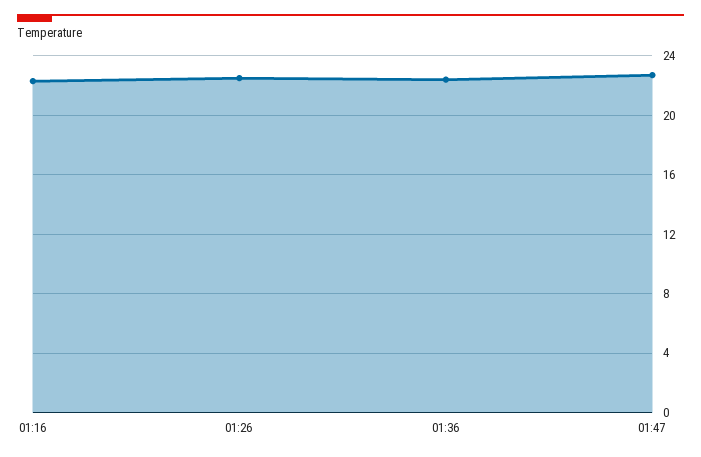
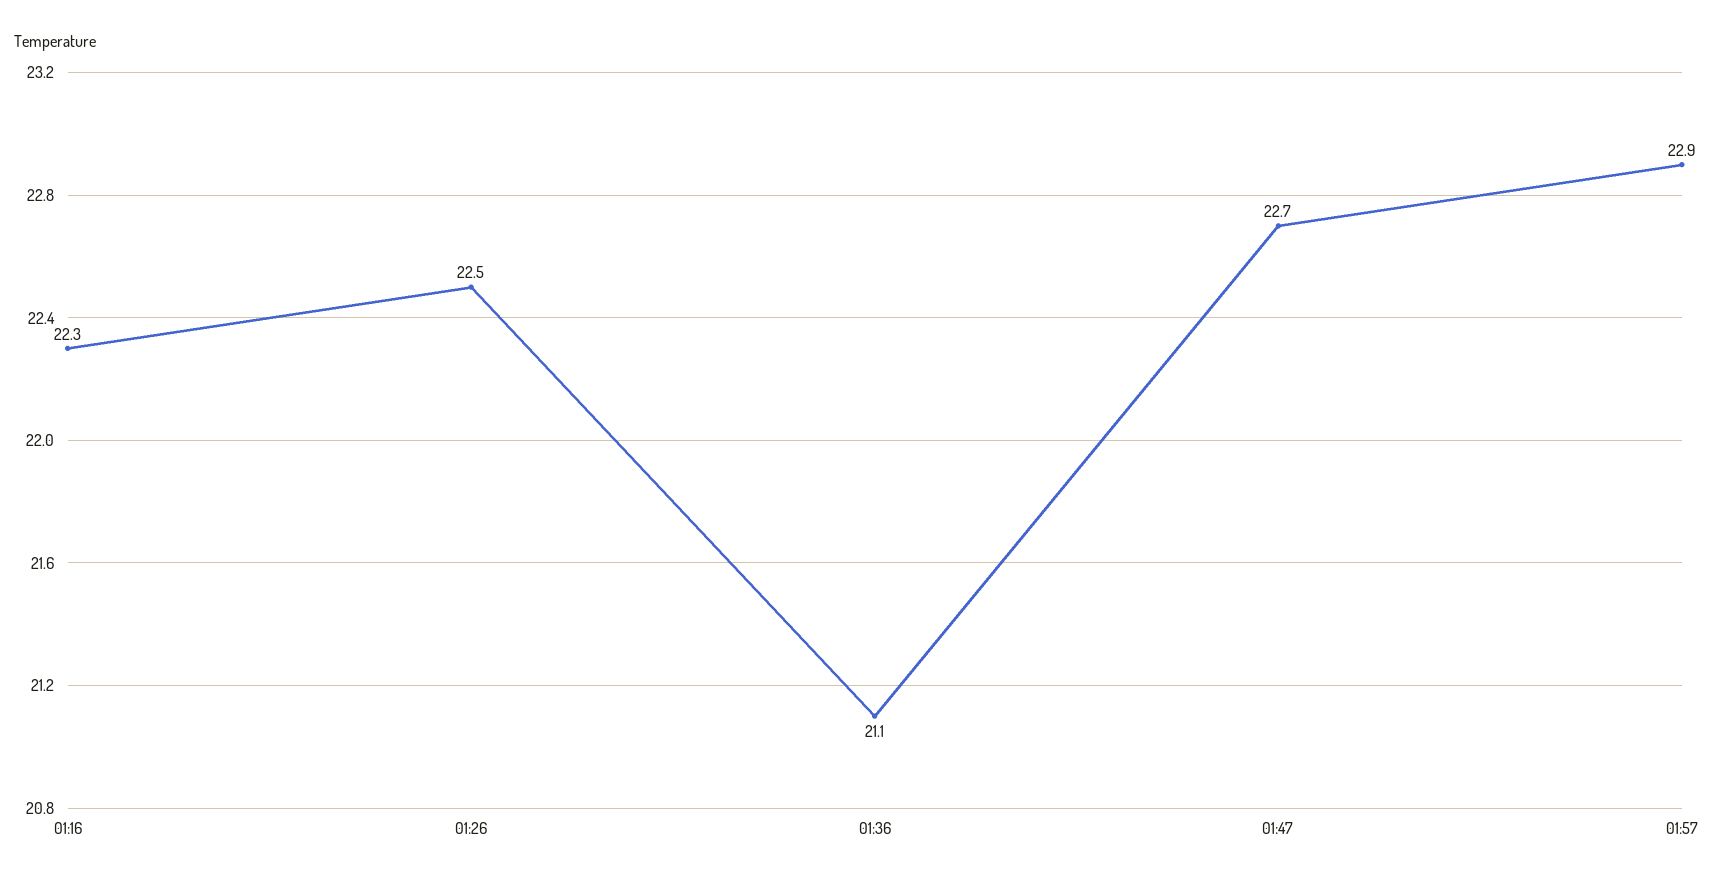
01:36: 22.5 -> 21.1
01:57: none -> 22.9

